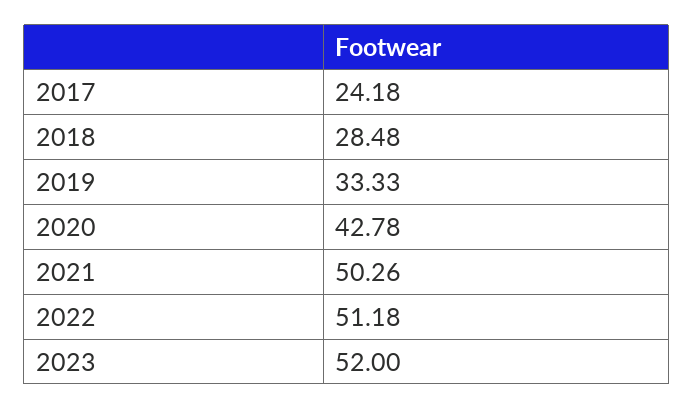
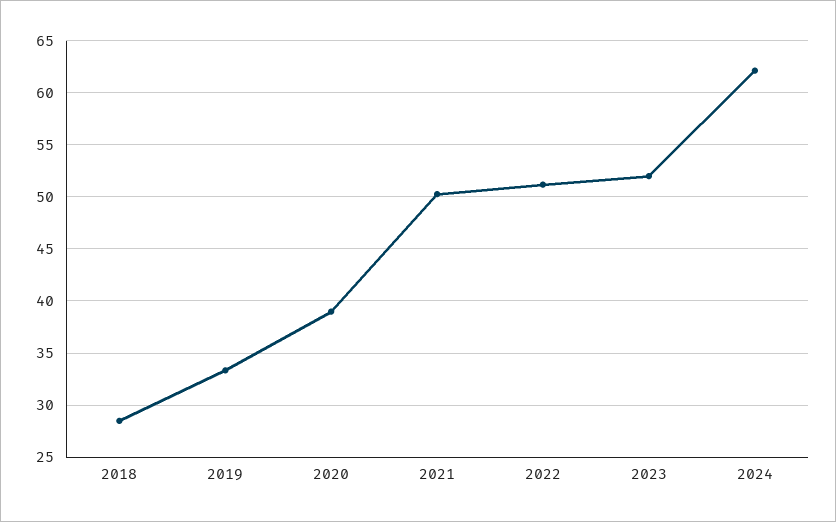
2017: 24.18 -> none
2020: 42.78 -> 39
2024: none -> 62

